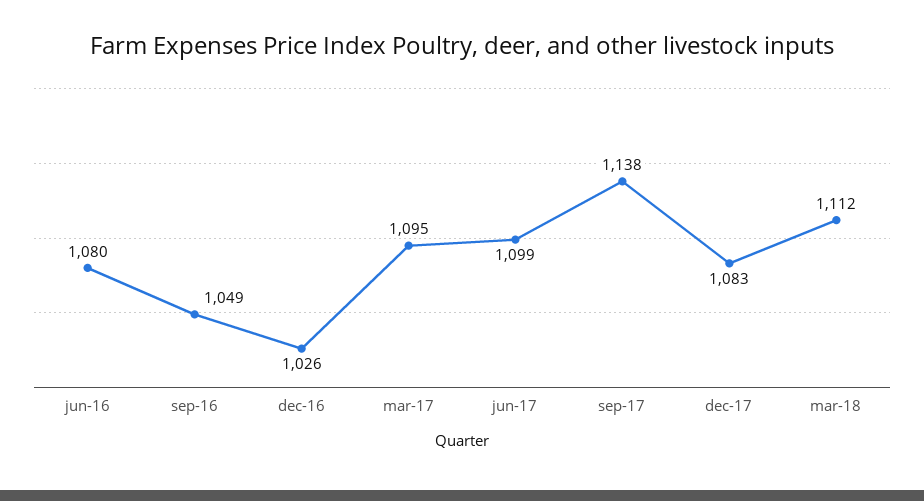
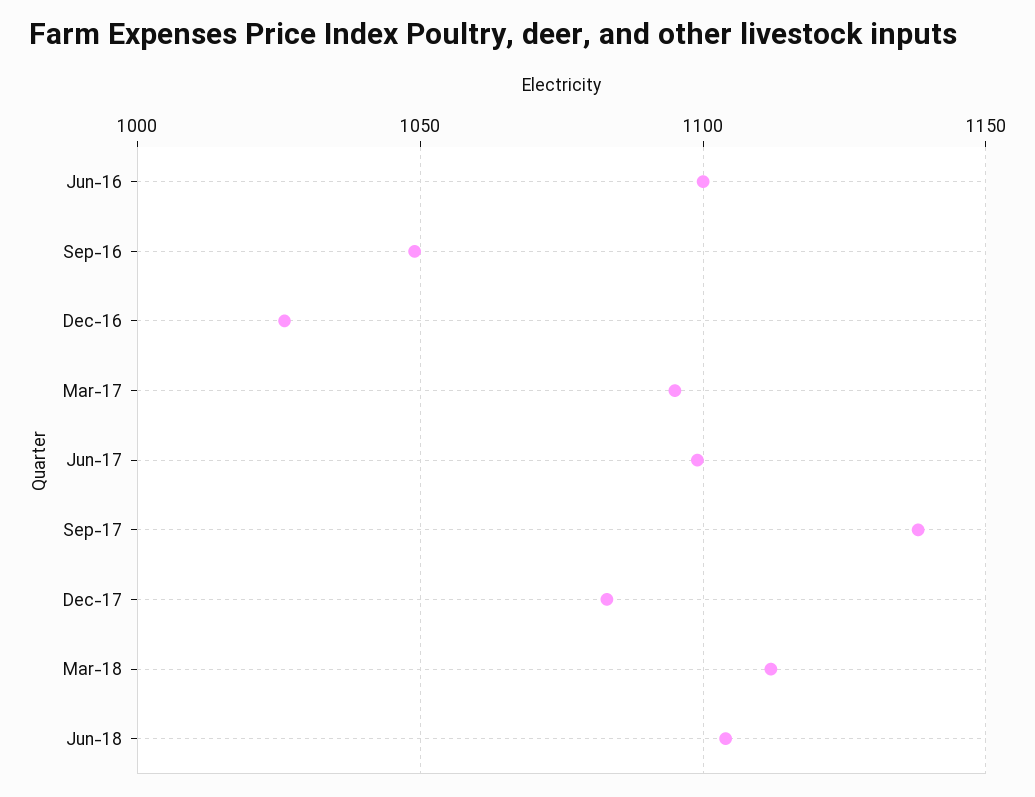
jun-16: 1080 -> 1100
Jun-18: none -> 1105

